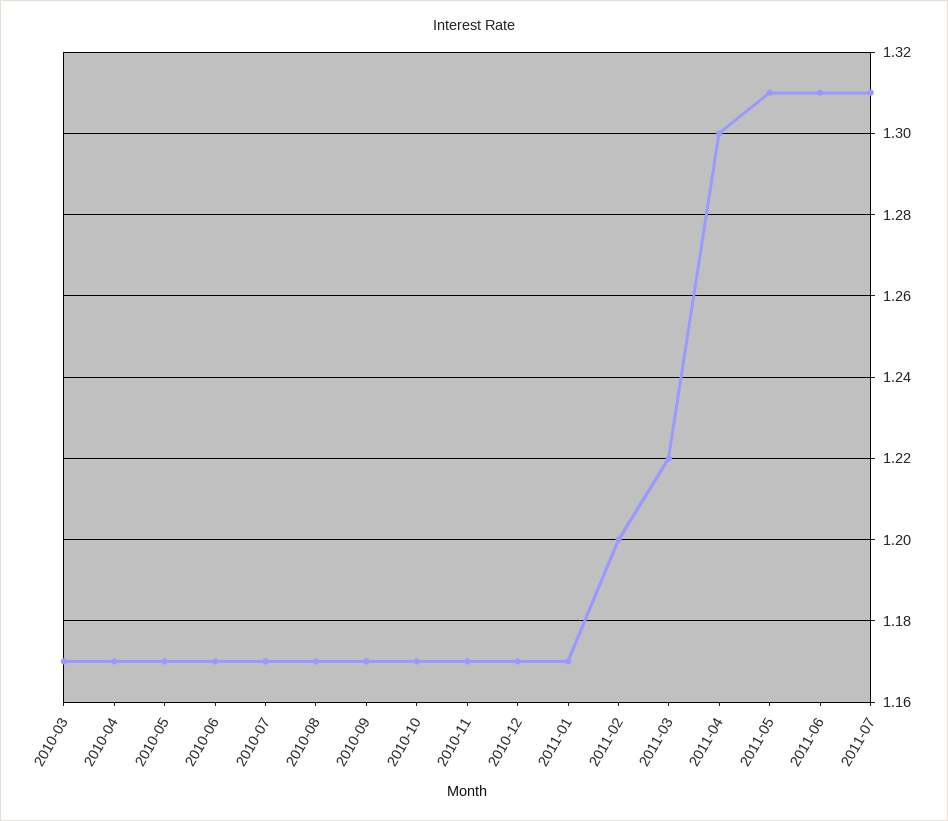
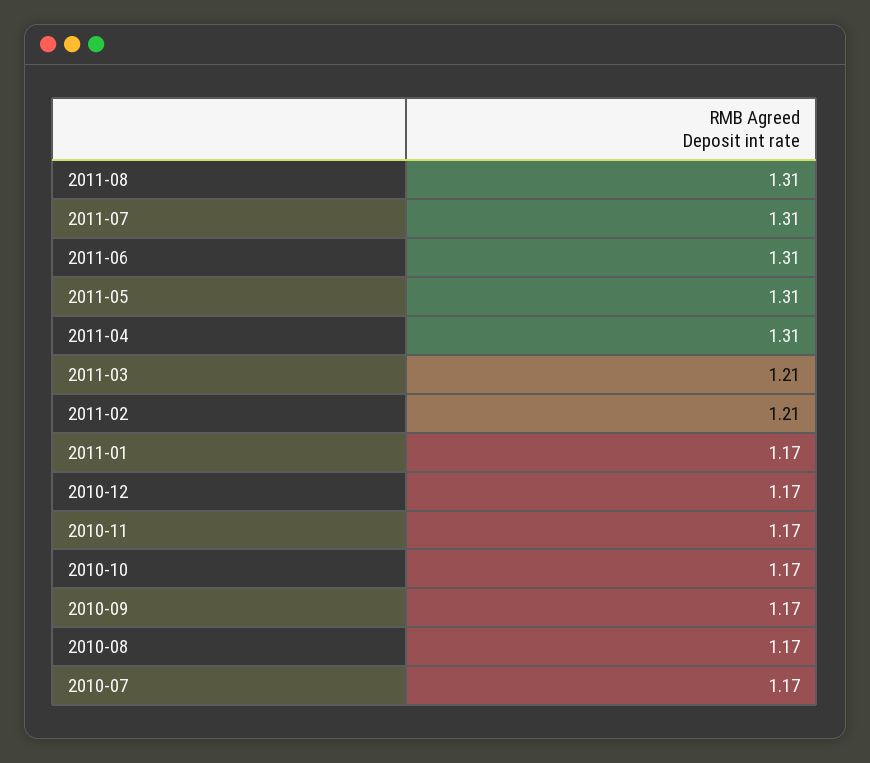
2010-03: 1.17 -> none
2010-04: 1.17 -> none
2010-05: 1.17 -> none
2010-06: 1.17 -> none
2011-02: 1.2 -> 1.21
2011-03: 1.22 -> 1.21
2011-04: 1.3 -> 1.31
2011-08: none -> 1.31

